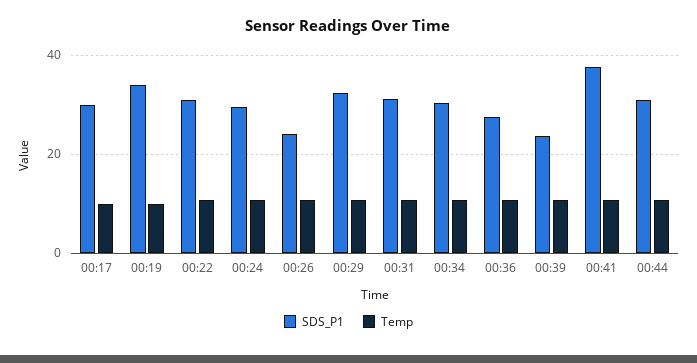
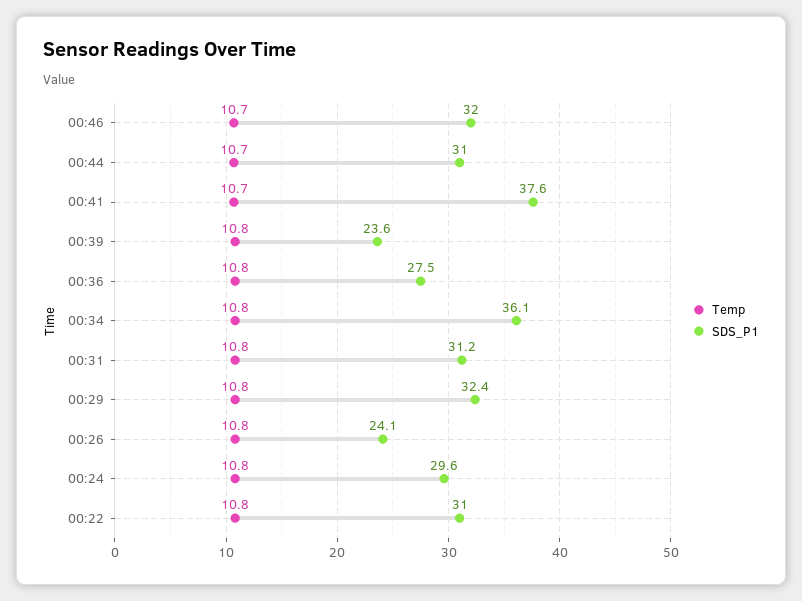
SDS_P1, 00:17: 30 -> none
Temp, 00:17: 10 -> none
SDS_P1, 00:19: 34 -> none
Temp, 00:19: 10 -> none
SDS_P1, 00:34: 30 -> 36.1
Temp, 00:46: none -> 10.7
SDS_P1, 00:46: none -> 32

